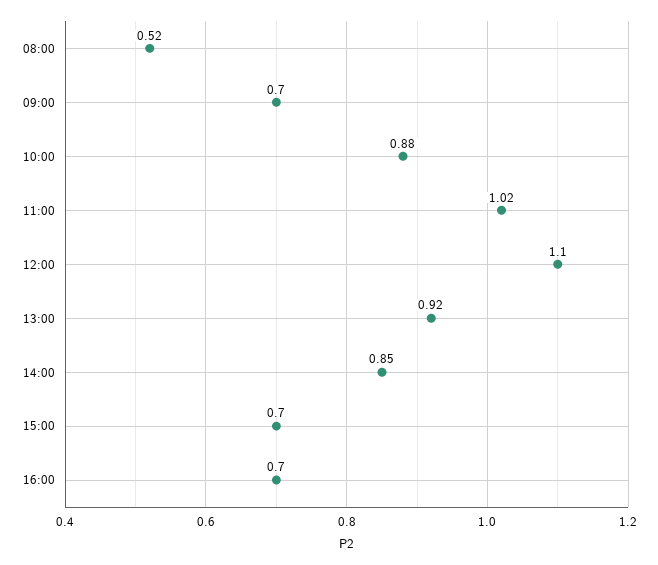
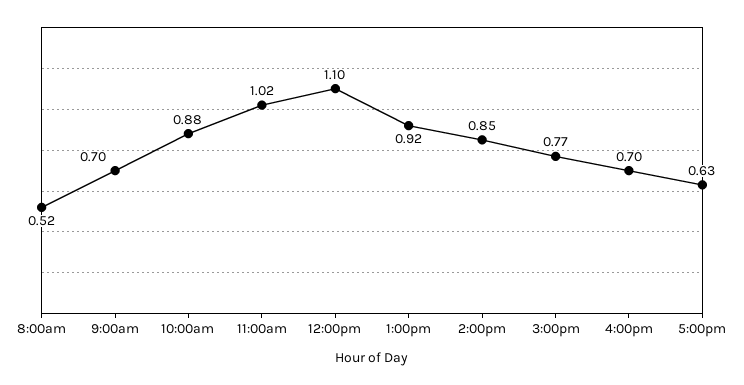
15:00: 0.7 -> 0.77
5:00pm: none -> 0.63

